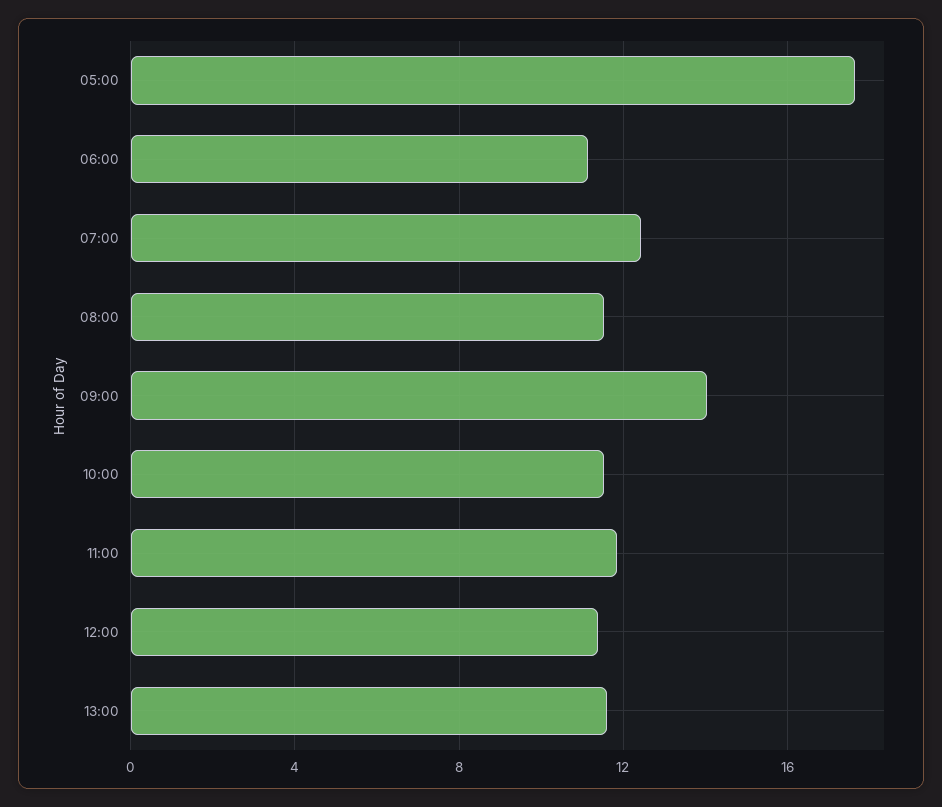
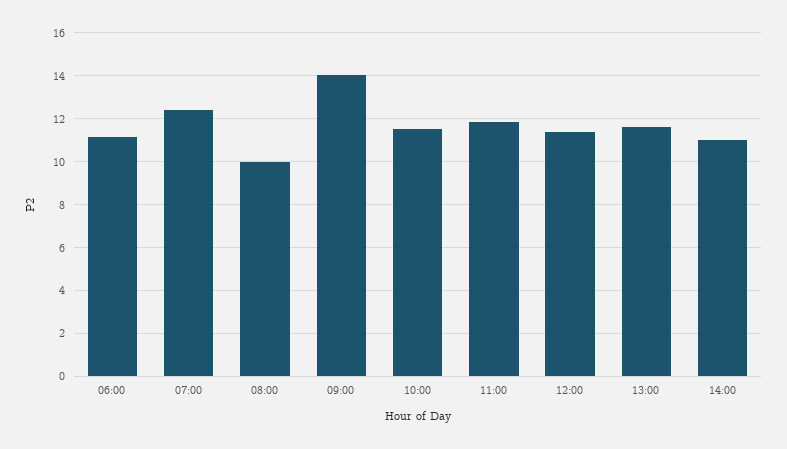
05:00: 17.5 -> none
08:00: 11.5 -> 10
14:00: none -> 11

